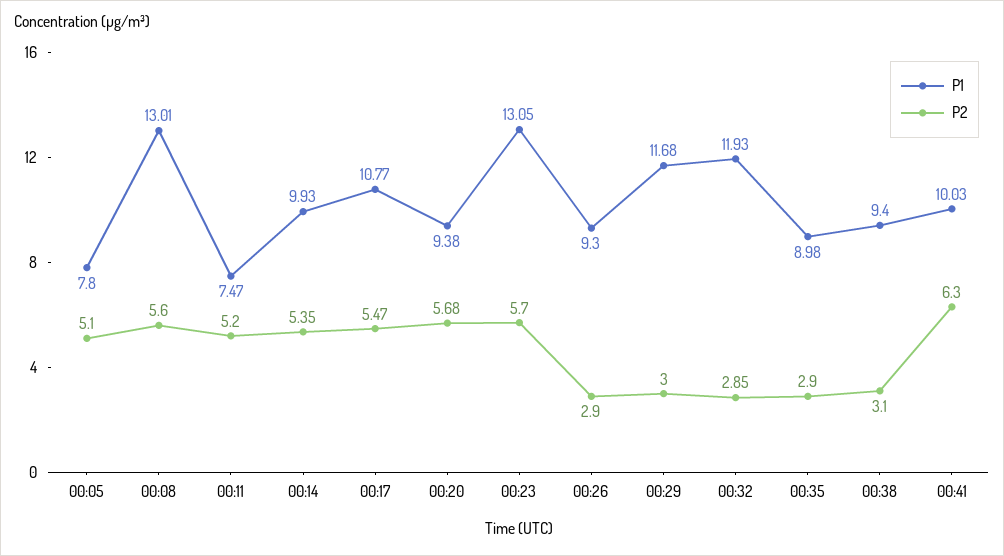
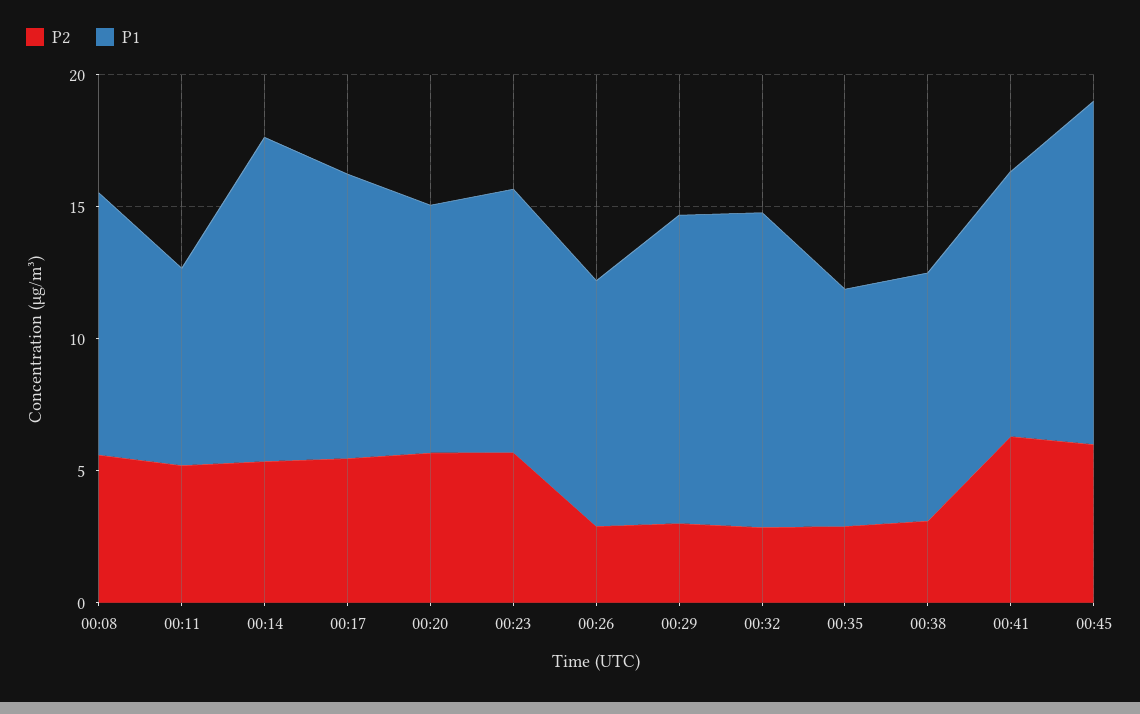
P1, 00:05: 7.8 -> none
P2, 00:05: 5.1 -> none
P1, 00:08: 13.01 -> 10
P1, 00:14: 9.93 -> 12
P1, 00:23: 13.05 -> 10
P2, 00:45: none -> 6
P1, 00:45: none -> 13

